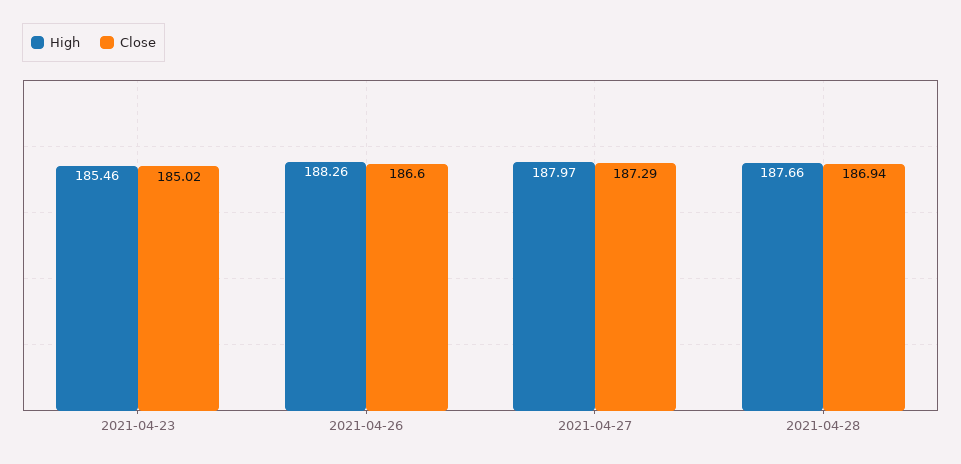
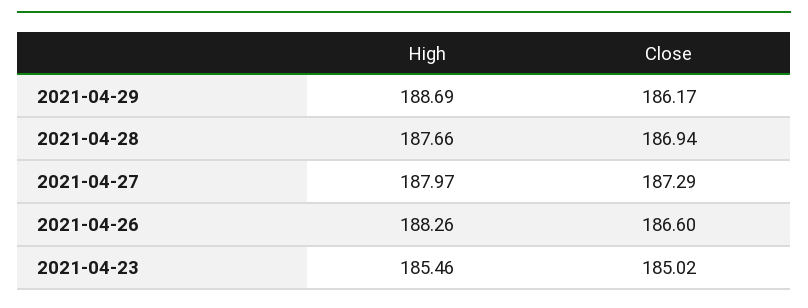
High, 2021-04-29: none -> 188.69
Close, 2021-04-29: none -> 186.17

